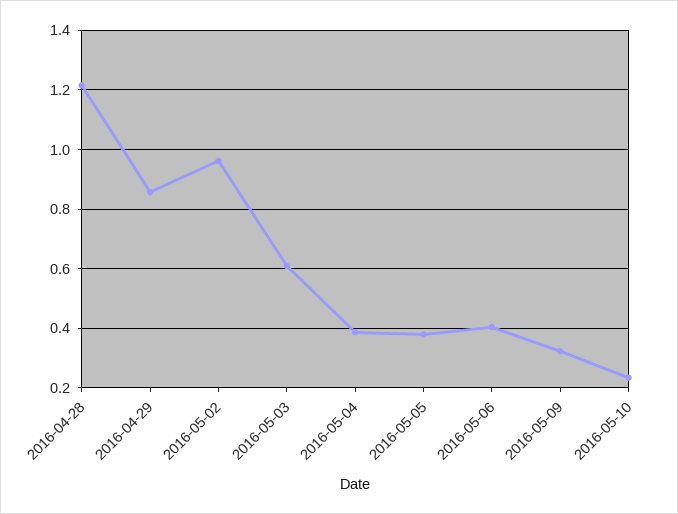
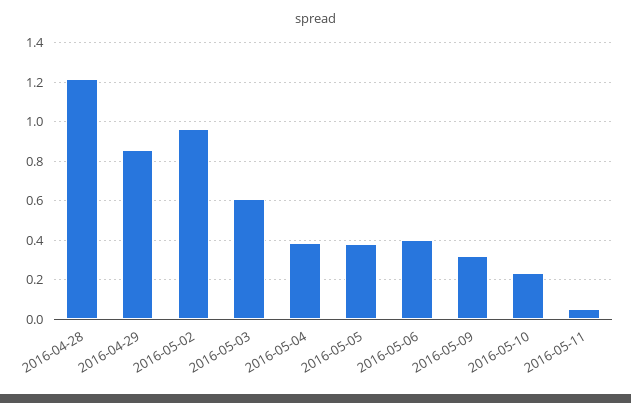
2016-05-11: none -> 0.05

